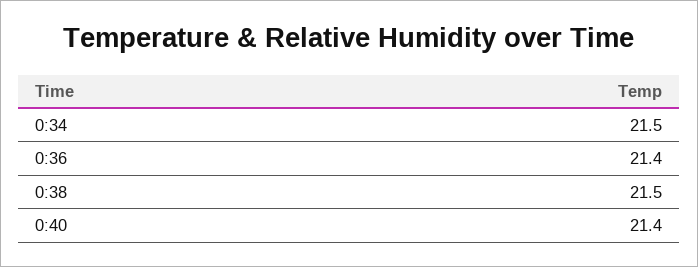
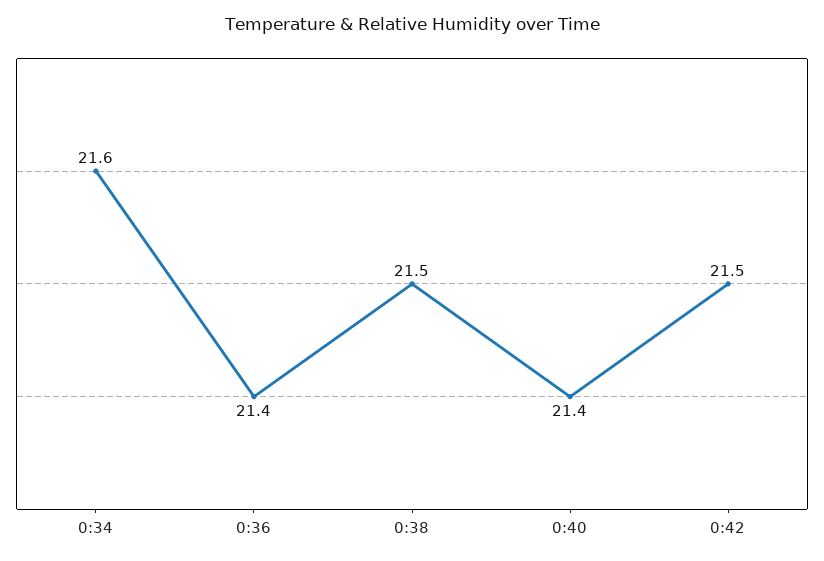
0:34: 21.5 -> 21.6
0:42: none -> 21.5

